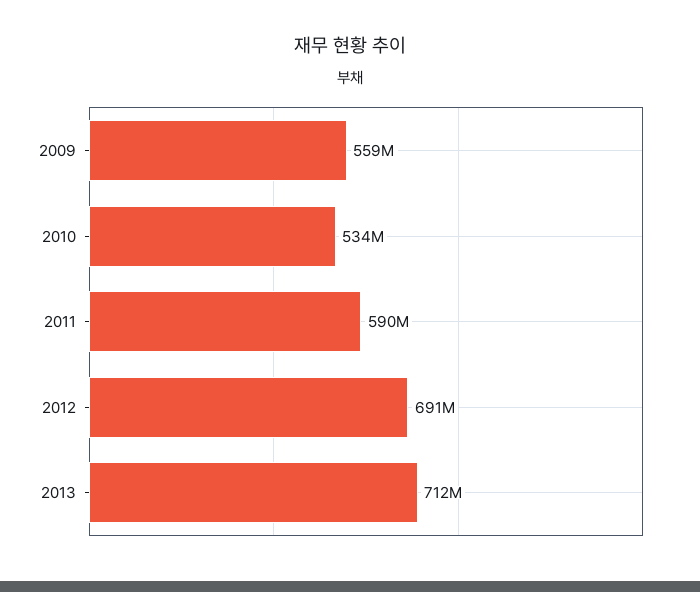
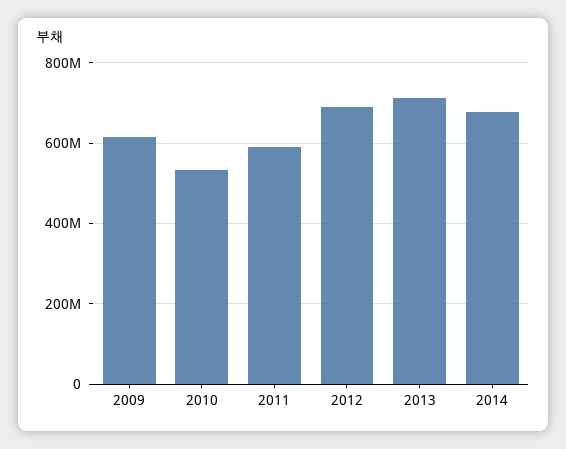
2009: 559000000 -> 620000000
2014: none -> 680000000

